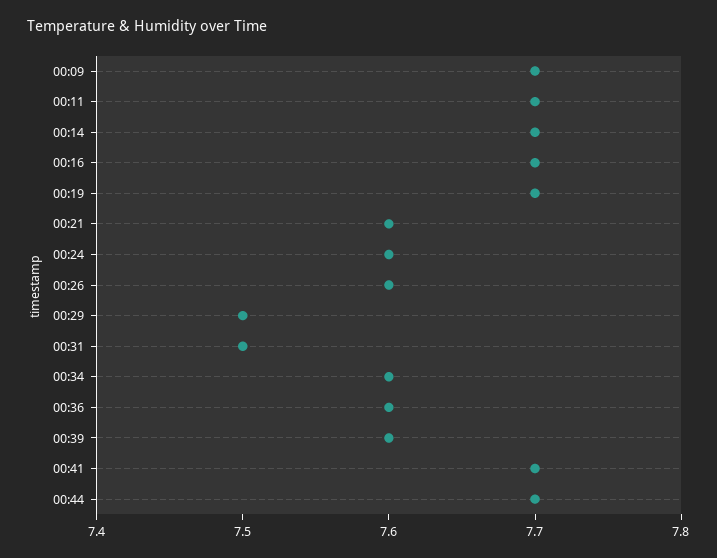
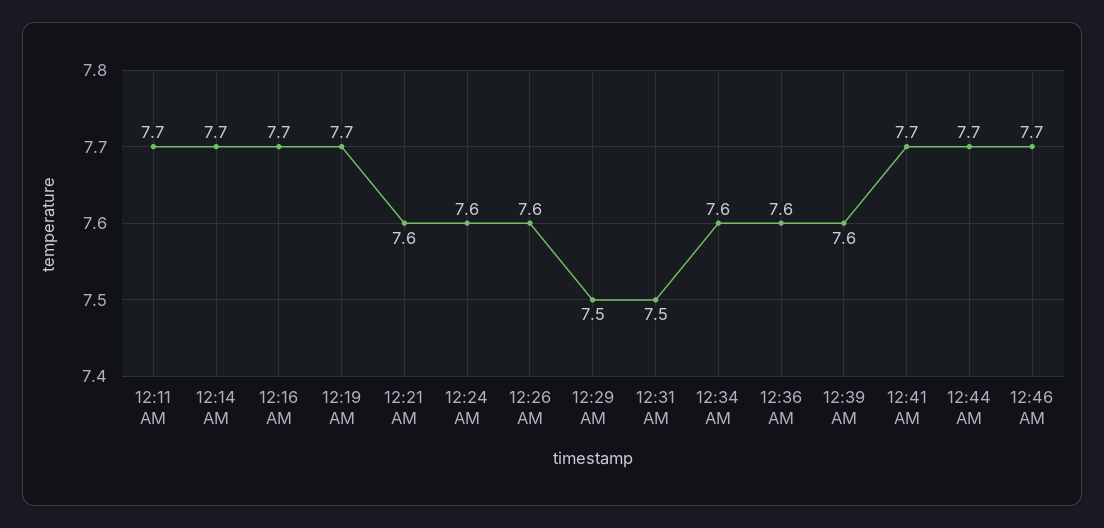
00:09: 7.7 -> none
12:46 AM: none -> 7.7

